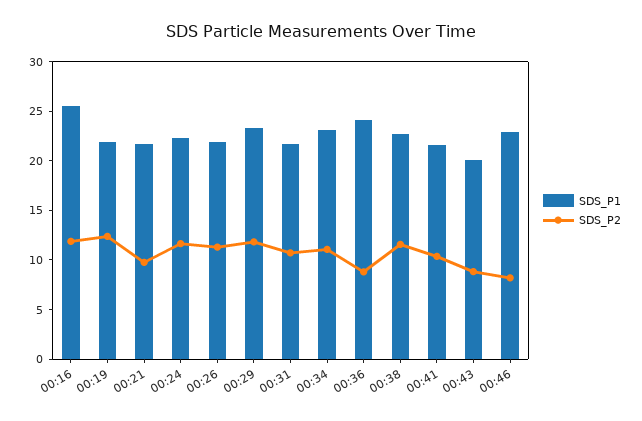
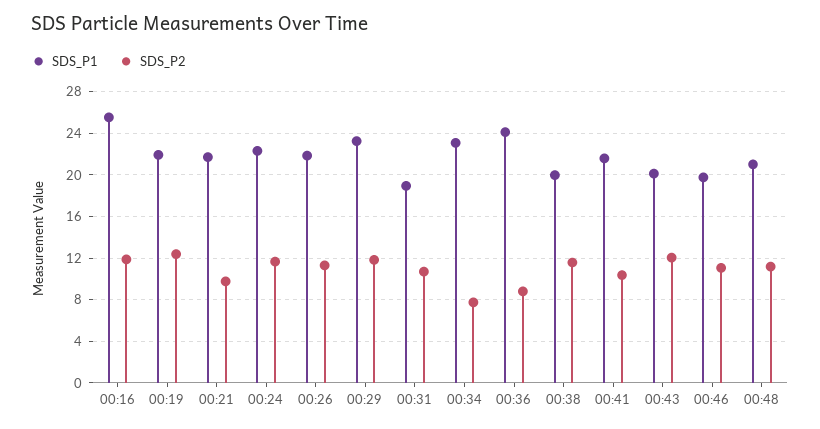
SDS_P1, 00:31: 22 -> 19
SDS_P2, 00:34: 11 -> 8
SDS_P1, 00:38: 23 -> 20
SDS_P2, 00:43: 9 -> 12
SDS_P1, 00:46: 23 -> 20
SDS_P2, 00:46: 8 -> 11
SDS_P1, 00:48: none -> 21
SDS_P2, 00:48: none -> 11

